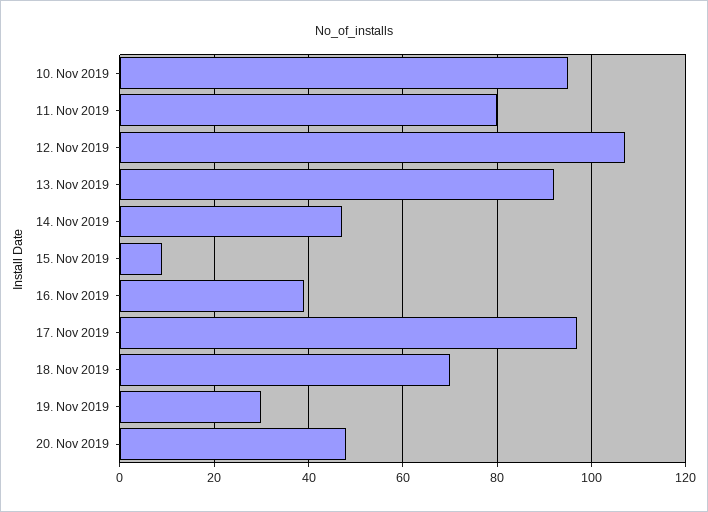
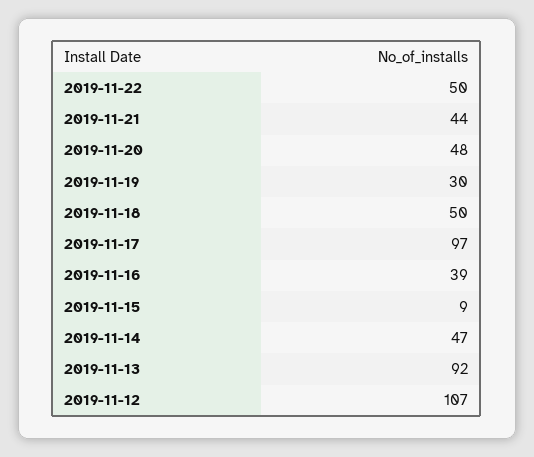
10. Nov 2019: 95 -> none
11. Nov 2019: 80 -> none
18. Nov 2019: 70 -> 50
2019-11-22: none -> 50
2019-11-21: none -> 44

